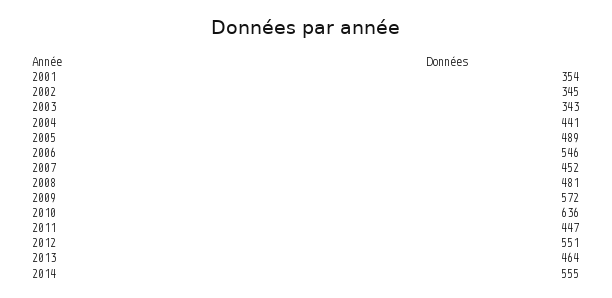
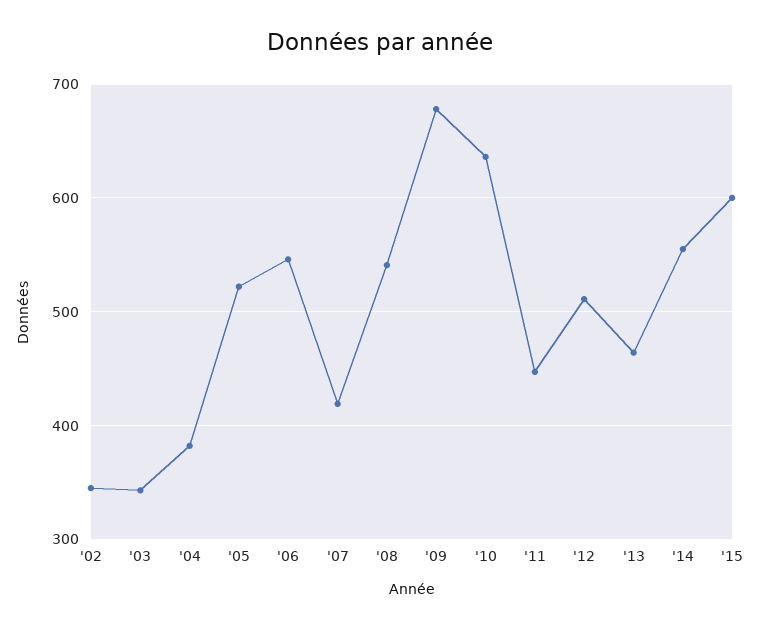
2001: 354 -> none
2004: 441 -> 380
2005: 489 -> 520
2007: 452 -> 420
2008: 481 -> 540
2009: 572 -> 680
2012: 551 -> 510
'15: none -> 600

